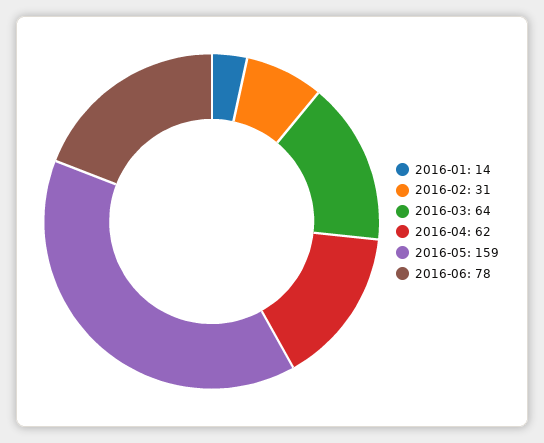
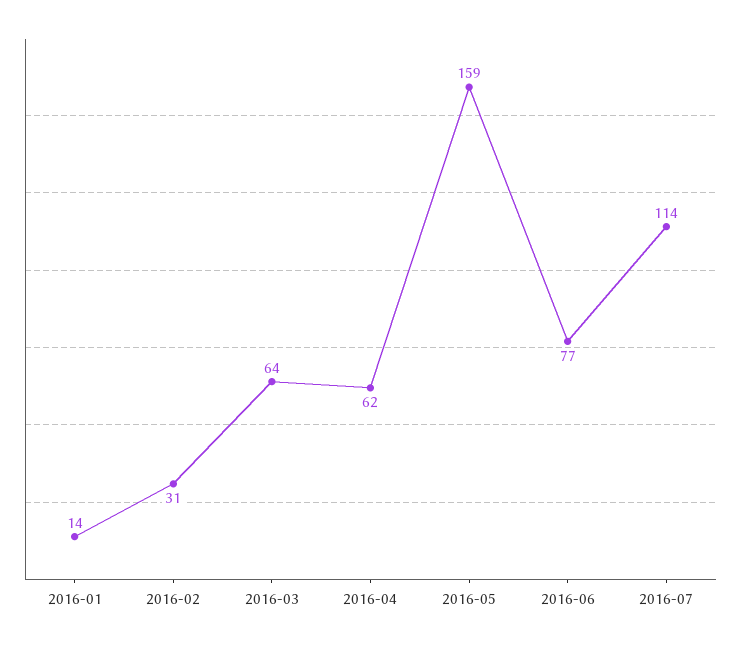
2016-06: 78 -> 77
2016-07: none -> 114

